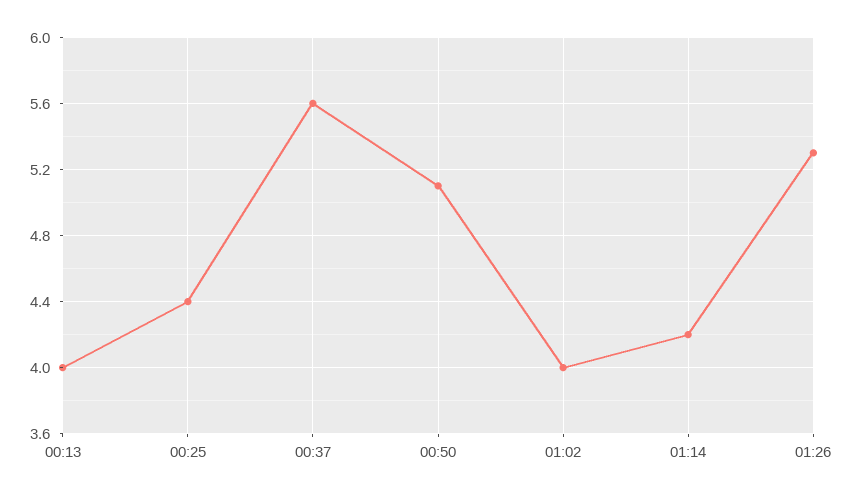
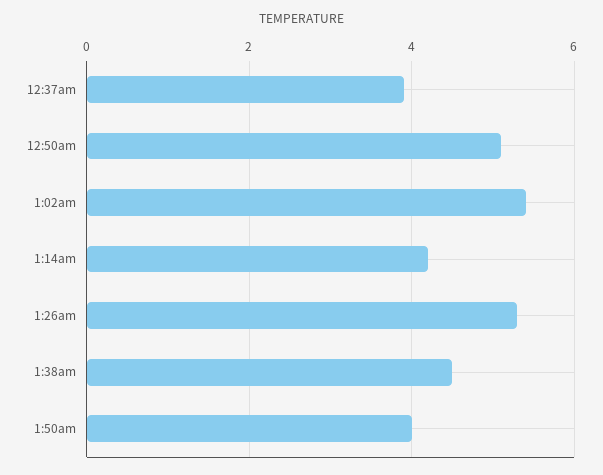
00:13: 4 -> none
00:25: 4.4 -> none
00:37: 5.6 -> 4
01:02: 4 -> 5.5
1:38am: none -> 4.5
1:50am: none -> 4

